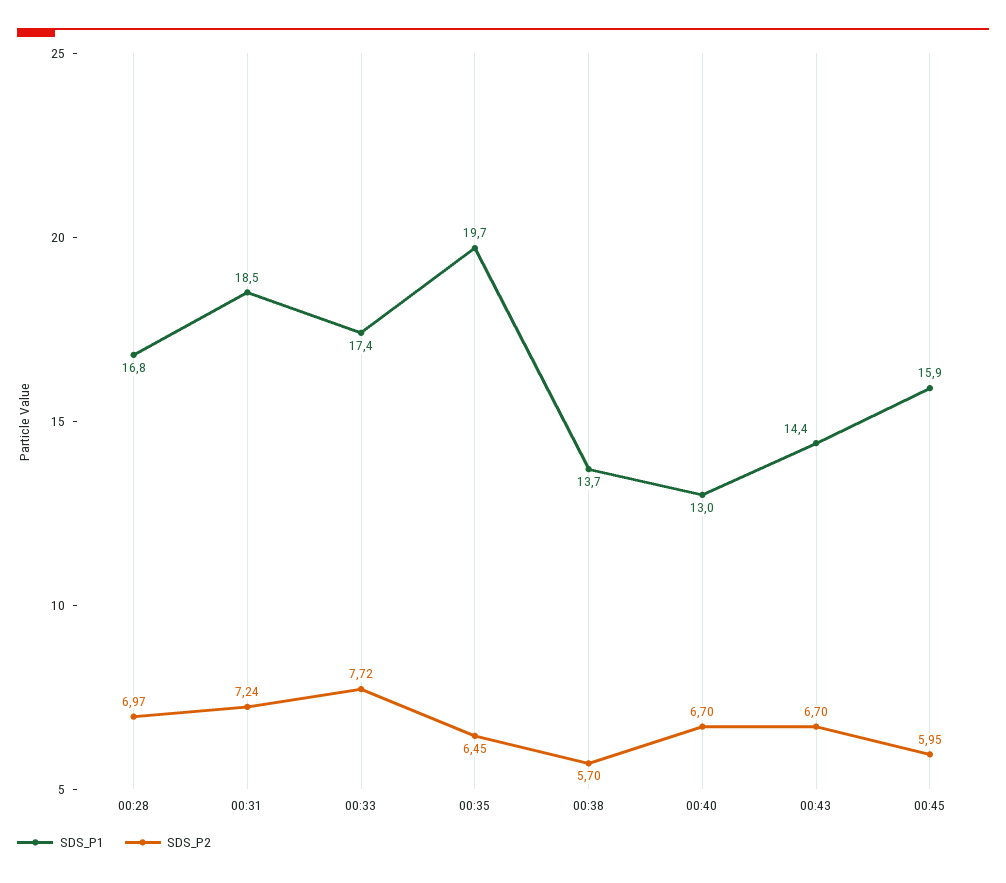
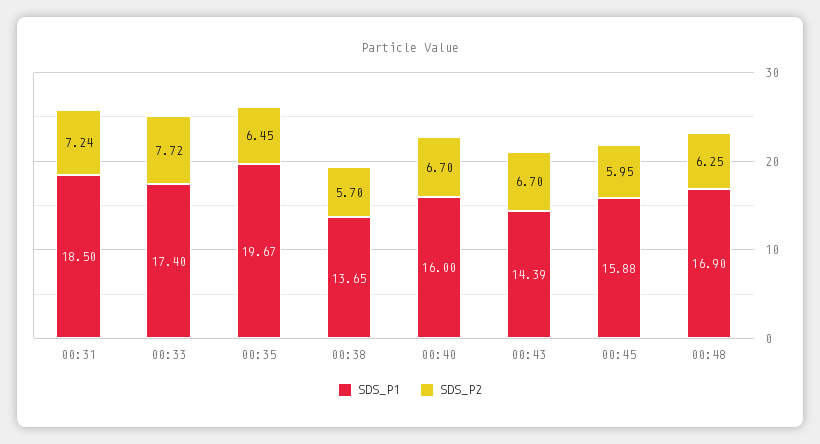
SDS_P1, 00:28: 16.8 -> none
SDS_P2, 00:28: 6.97 -> none
SDS_P1, 00:40: 13 -> 16
SDS_P1, 00:48: none -> 16.9
SDS_P2, 00:48: none -> 6.25

